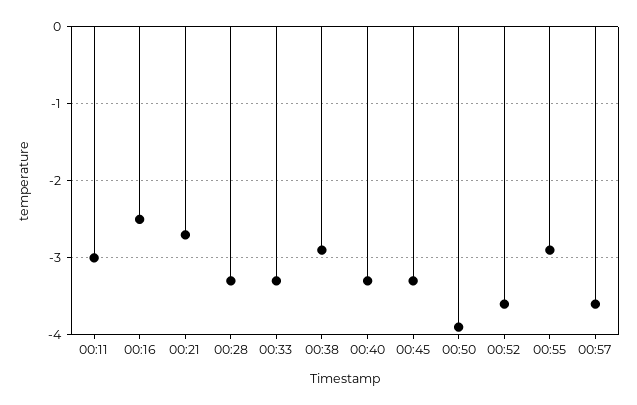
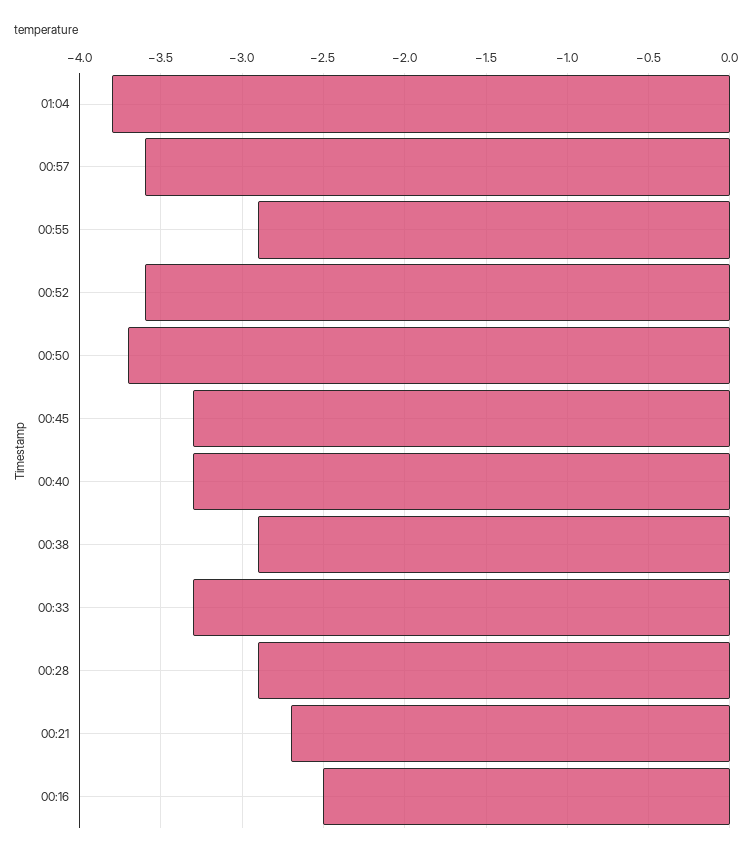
00:11: -3 -> none
00:28: -3.3 -> -2.9
00:50: -3.9 -> -3.7
01:04: none -> -3.8

